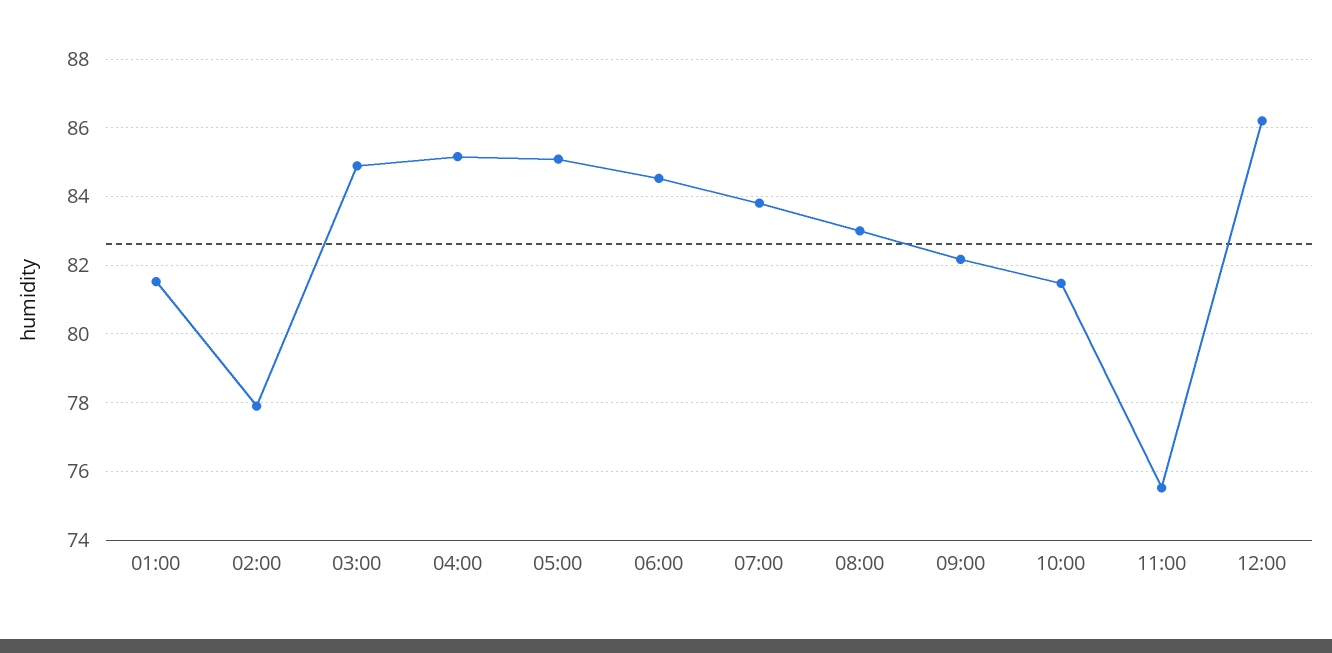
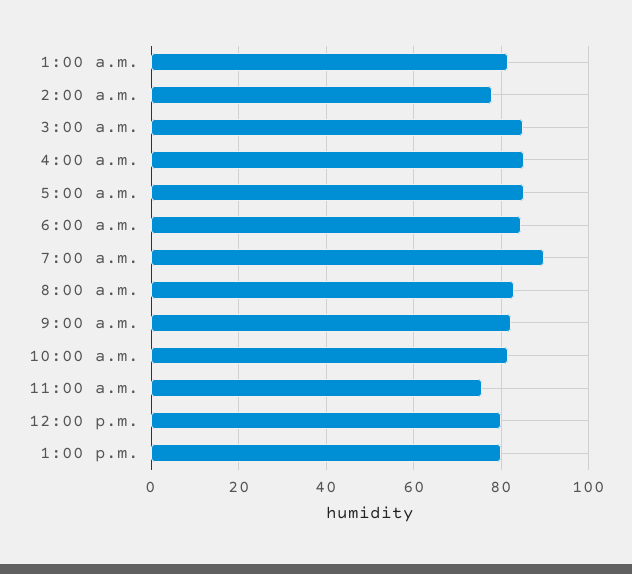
07:00: 83.8 -> 90
12:00: 86.2 -> 80
1:00 p.m.: none -> 80

